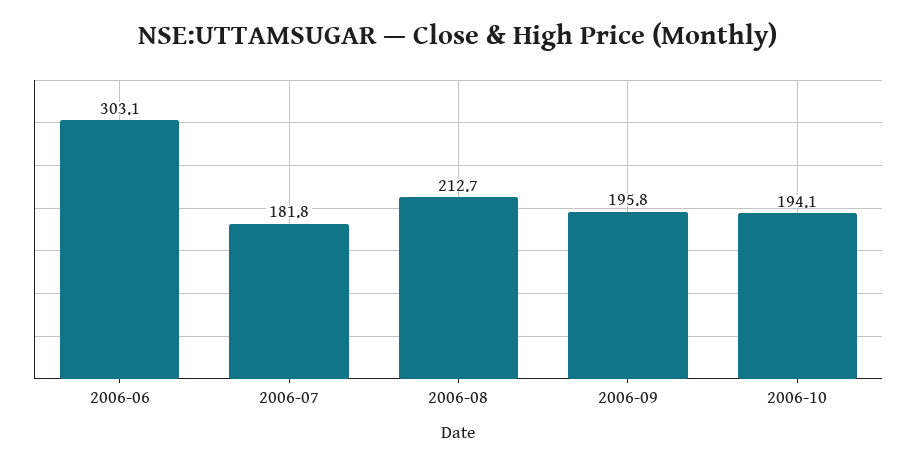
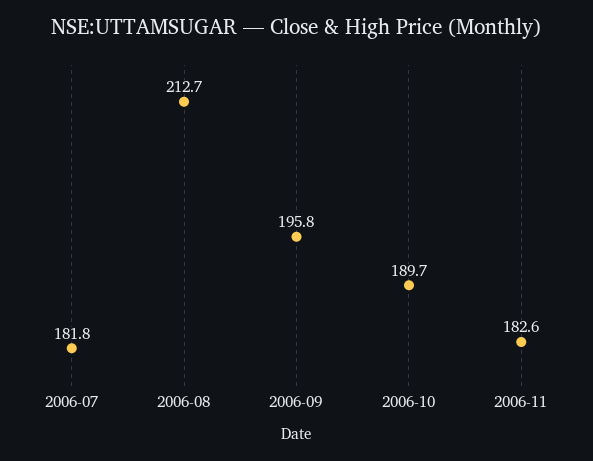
2006-06: 303.1 -> none
2006-10: 194.1 -> 189.7
2006-11: none -> 182.6

